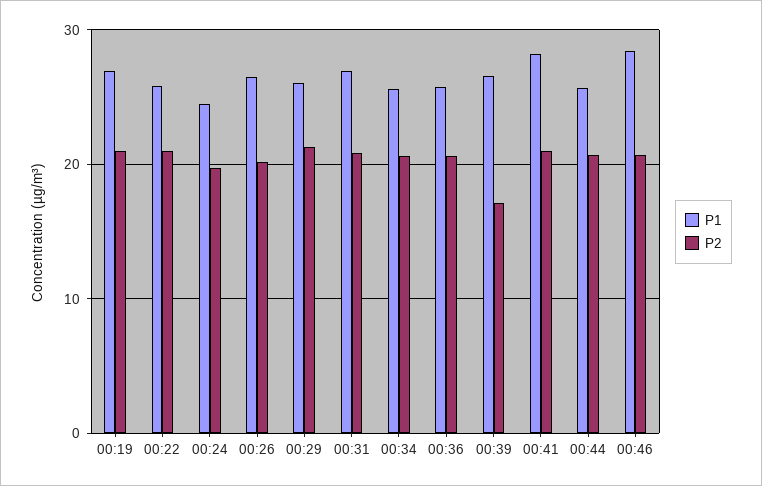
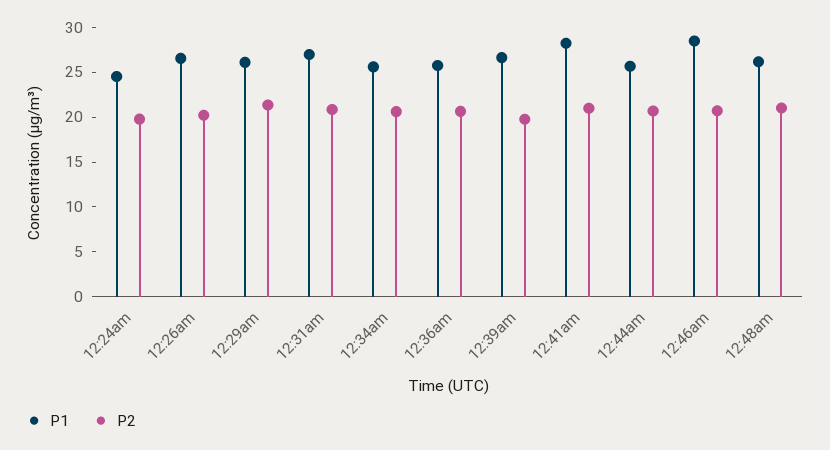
P1, 00:19: 27 -> none
P2, 00:19: 21 -> none
P1, 00:22: 26 -> none
P2, 00:22: 21 -> none
P2, 00:39: 17 -> 20
P1, 12:48am: none -> 26
P2, 12:48am: none -> 21

